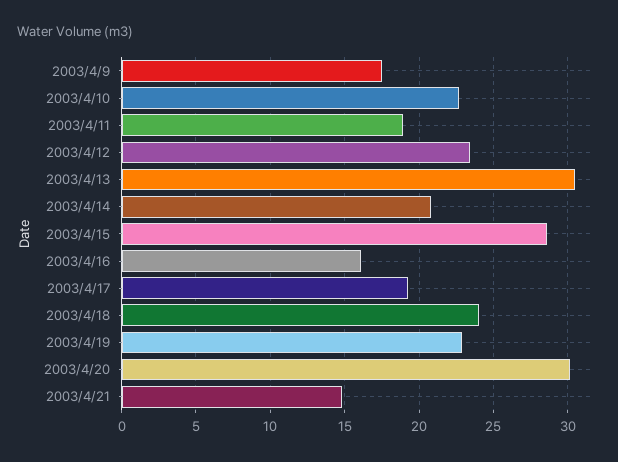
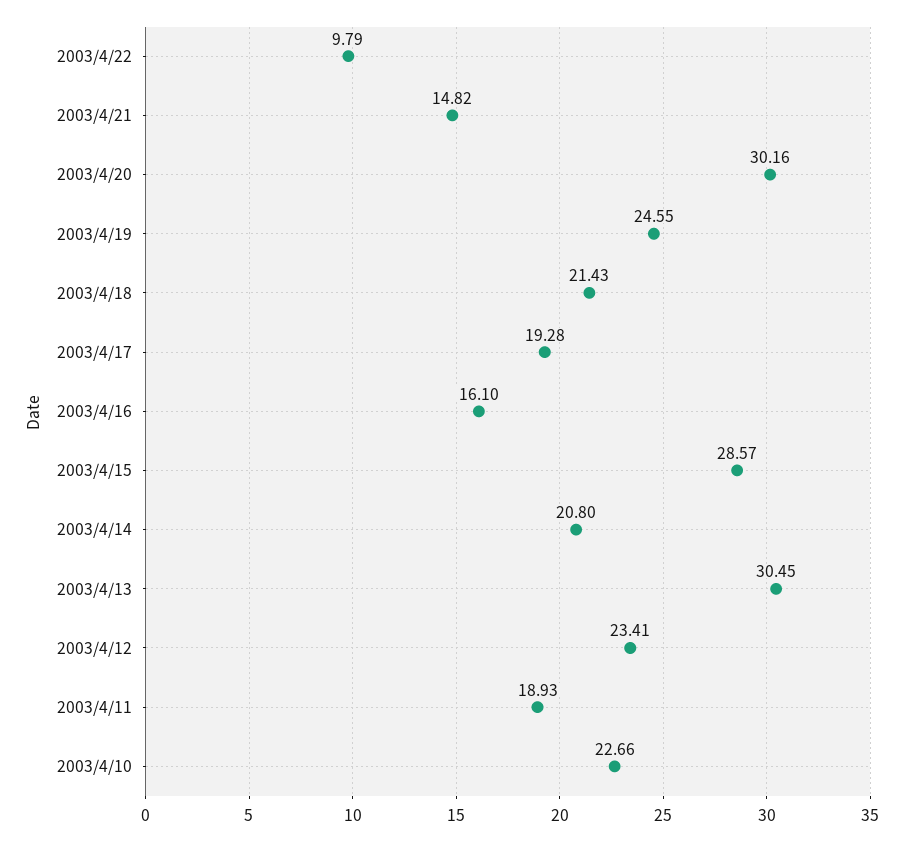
2003/4/9: 17.5 -> none
2003/4/18: 24 -> 21.43
2003/4/19: 23 -> 24.55
2003/4/22: none -> 9.79

